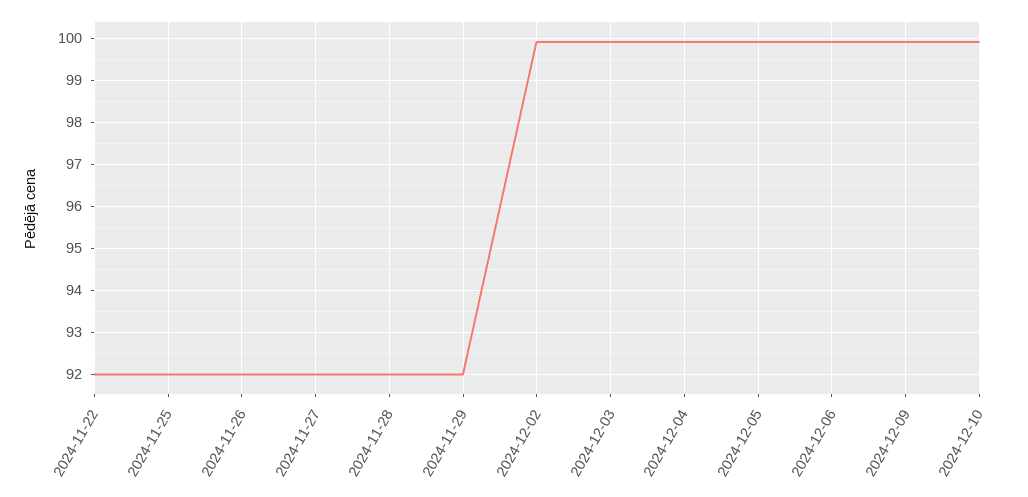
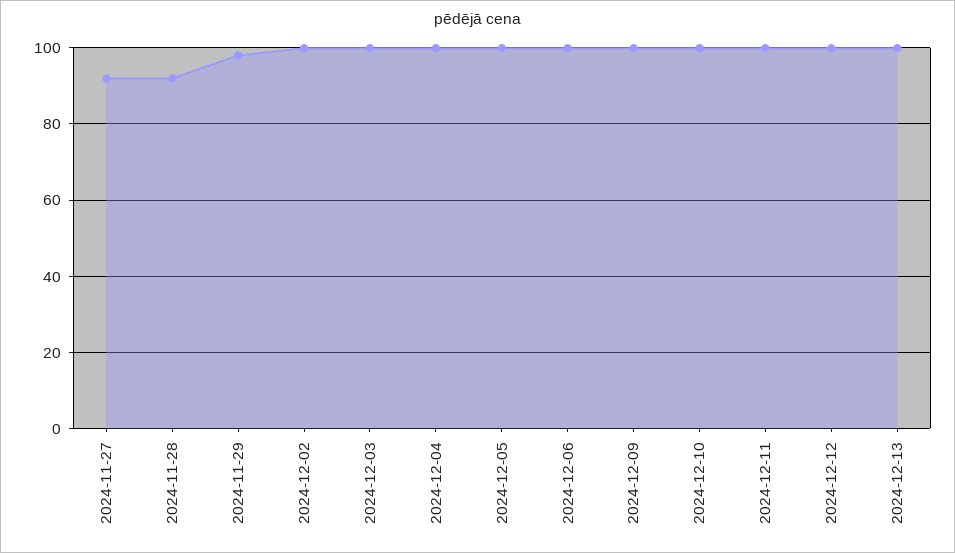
2024-11-22: 92 -> none
2024-11-25: 92 -> none
2024-11-26: 92 -> none
2024-11-29: 92 -> 98
2024-12-11: none -> 100
2024-12-12: none -> 100
2024-12-13: none -> 100

